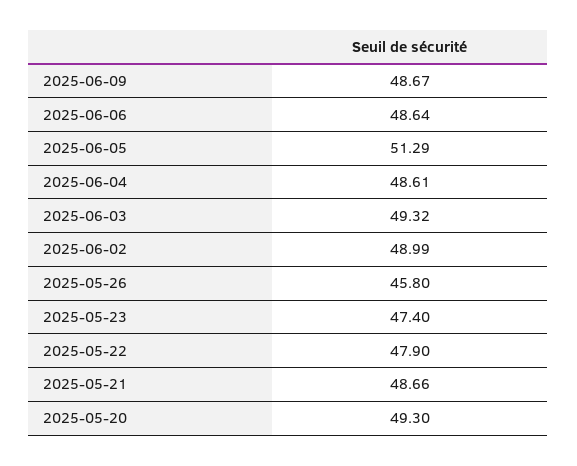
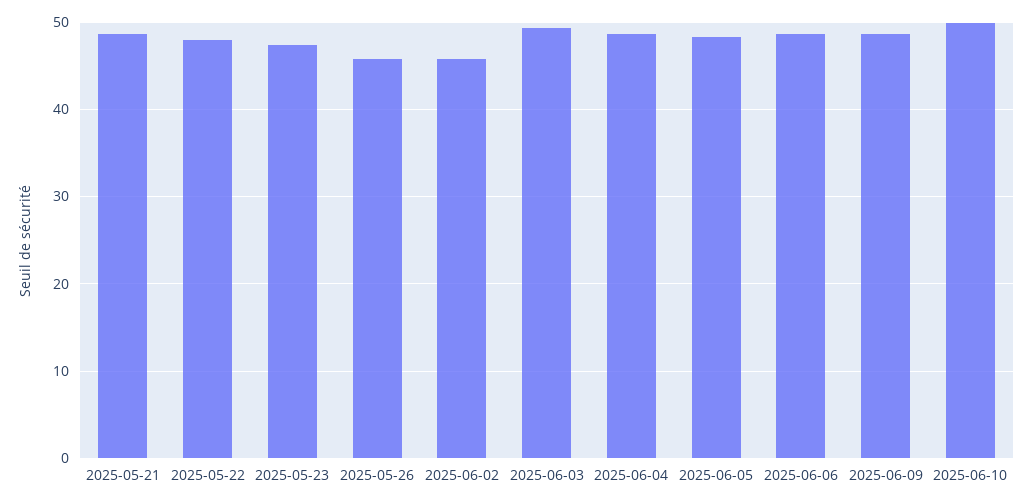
2025-06-05: 51.29 -> 48
2025-06-02: 48.99 -> 46
2025-05-20: 49.3 -> none
2025-06-10: none -> 50

